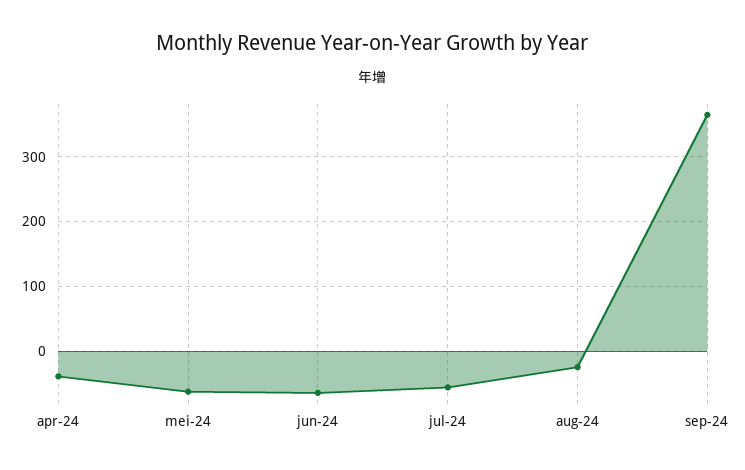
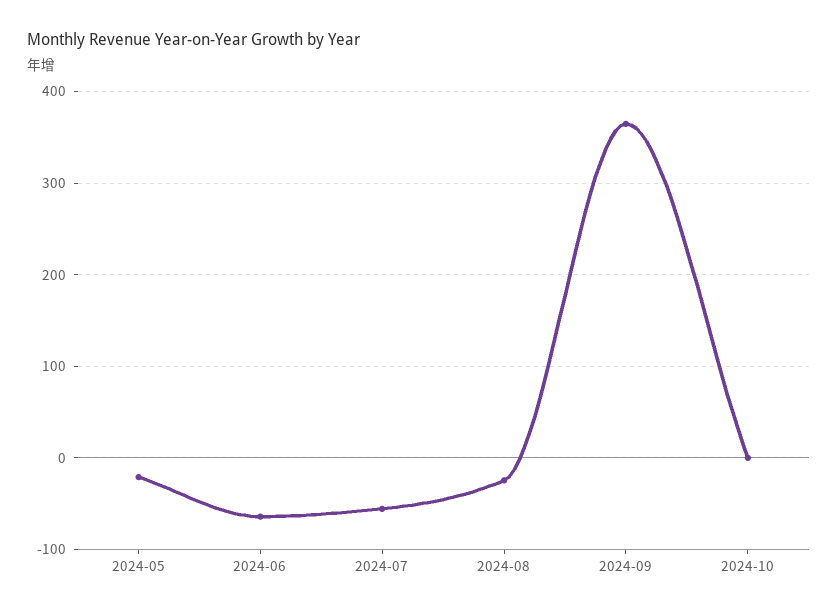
apr-24: -40 -> none
mei-24: -60 -> -20
2024-10: none -> 0

